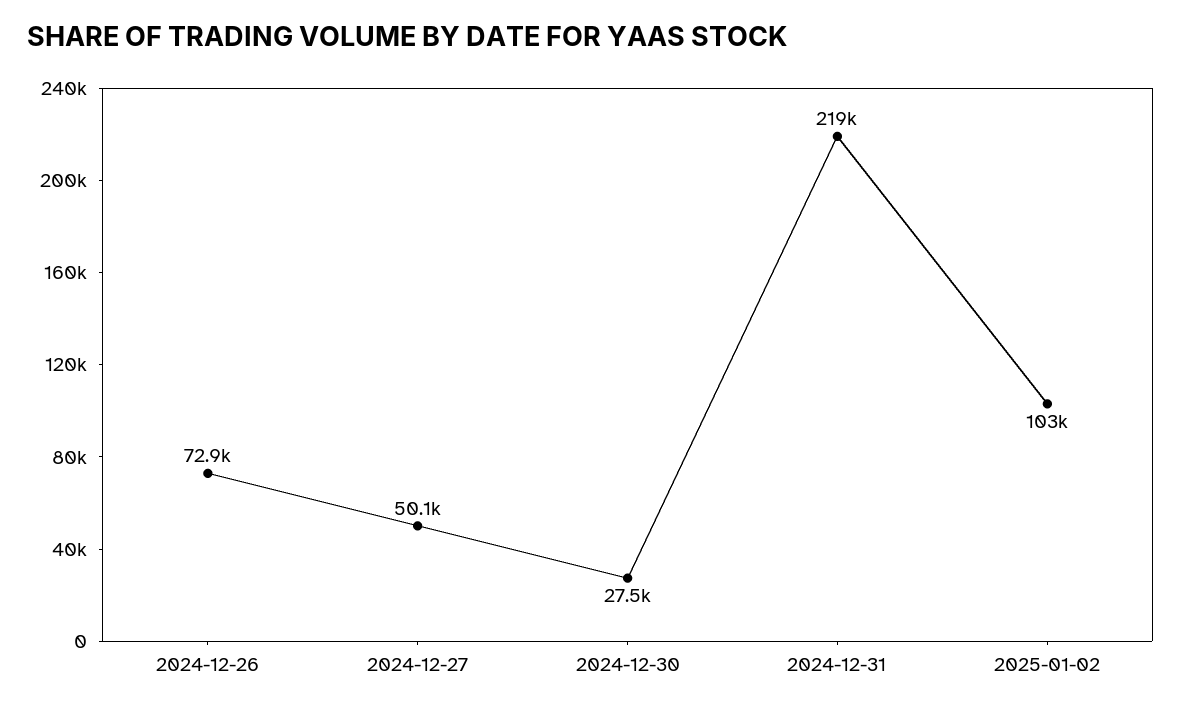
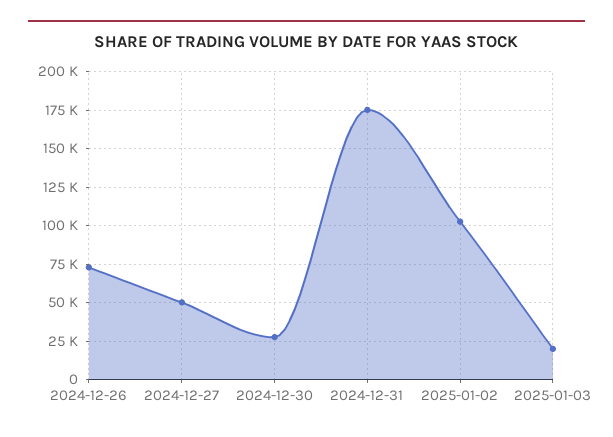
2024-12-31: 219000 -> 175000
2025-01-03: none -> 20000

